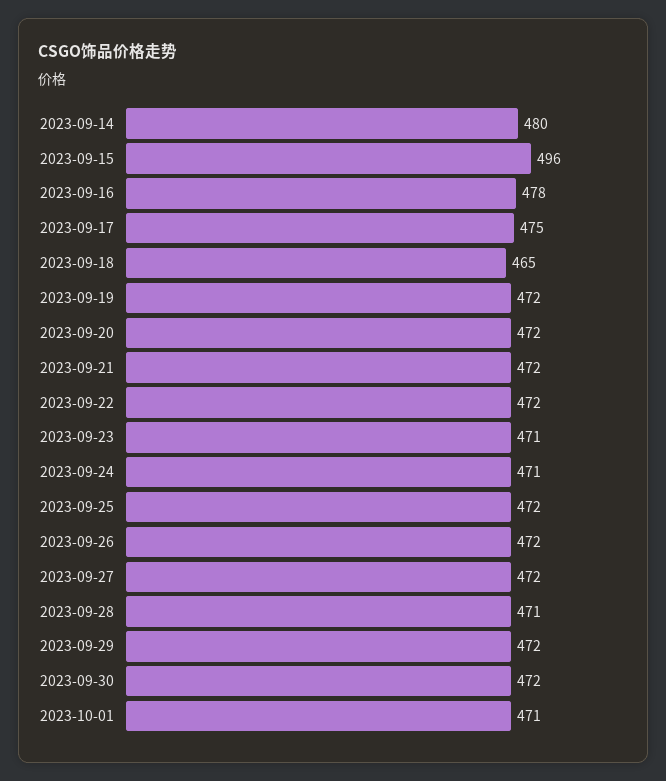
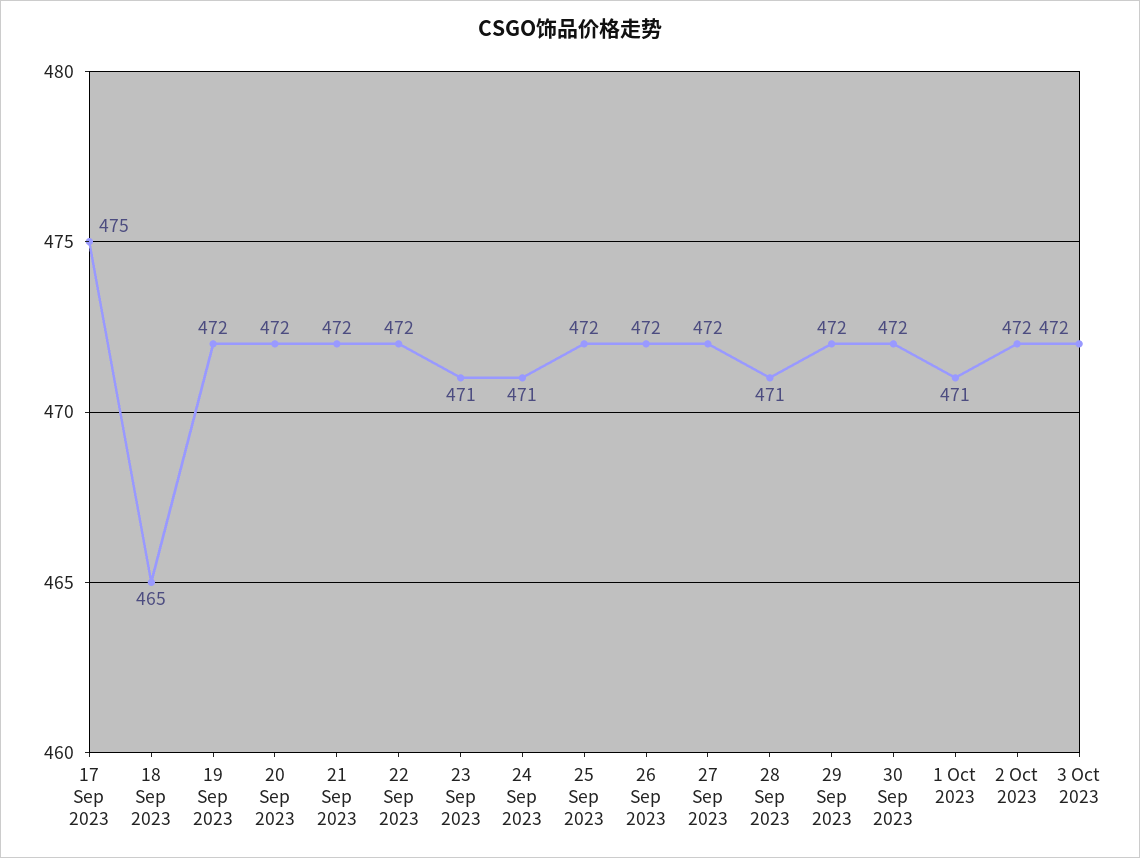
2023-09-14: 480 -> none
2023-09-15: 496 -> none
2023-09-16: 478 -> none
2 Oct 2023: none -> 472
3 Oct 2023: none -> 472

